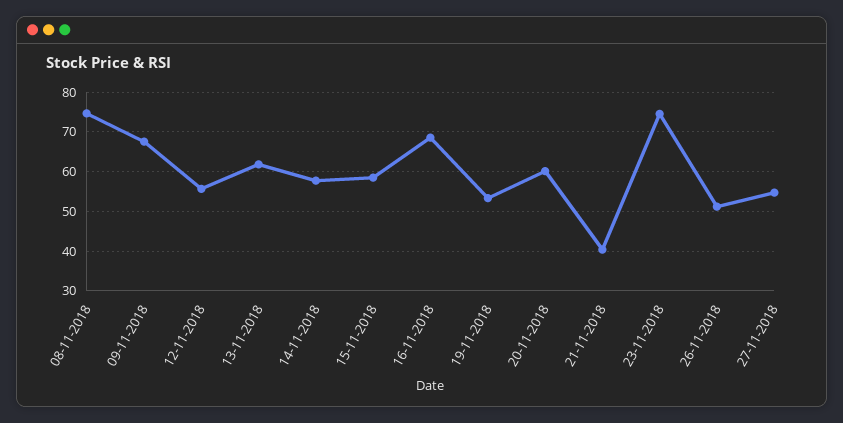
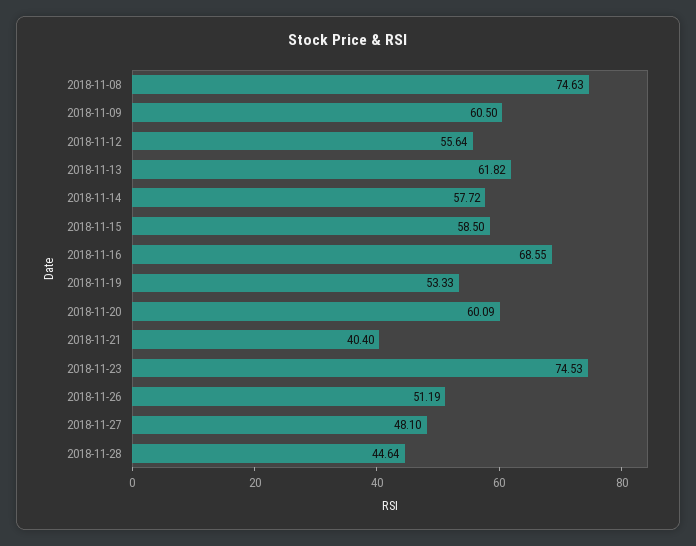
09-11-2018: 68 -> 60.5
27-11-2018: 54 -> 48.1
2018-11-28: none -> 44.64

